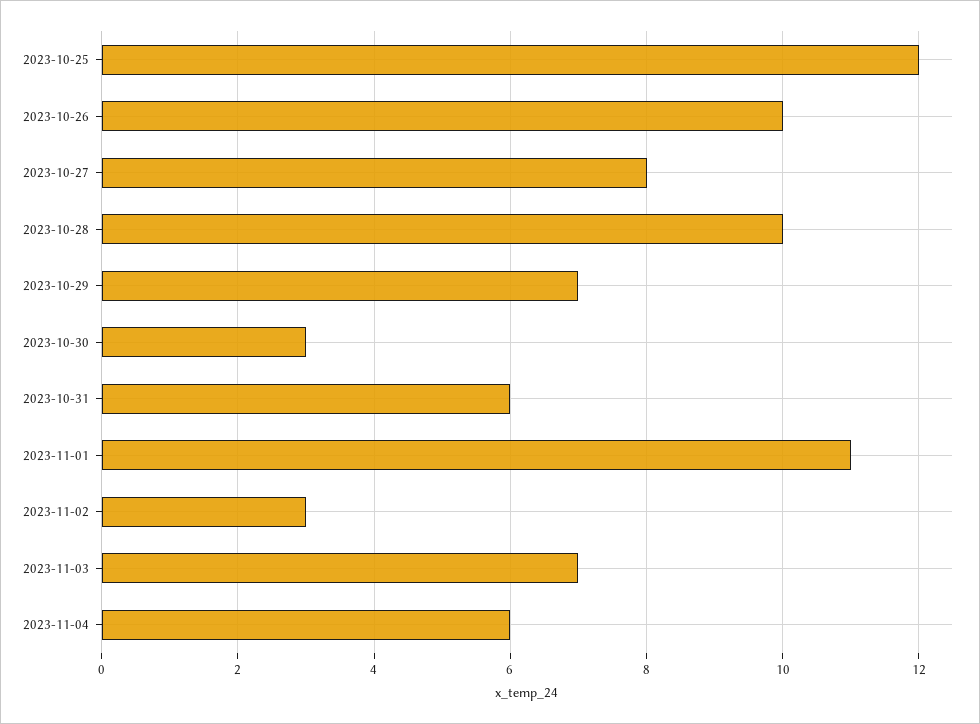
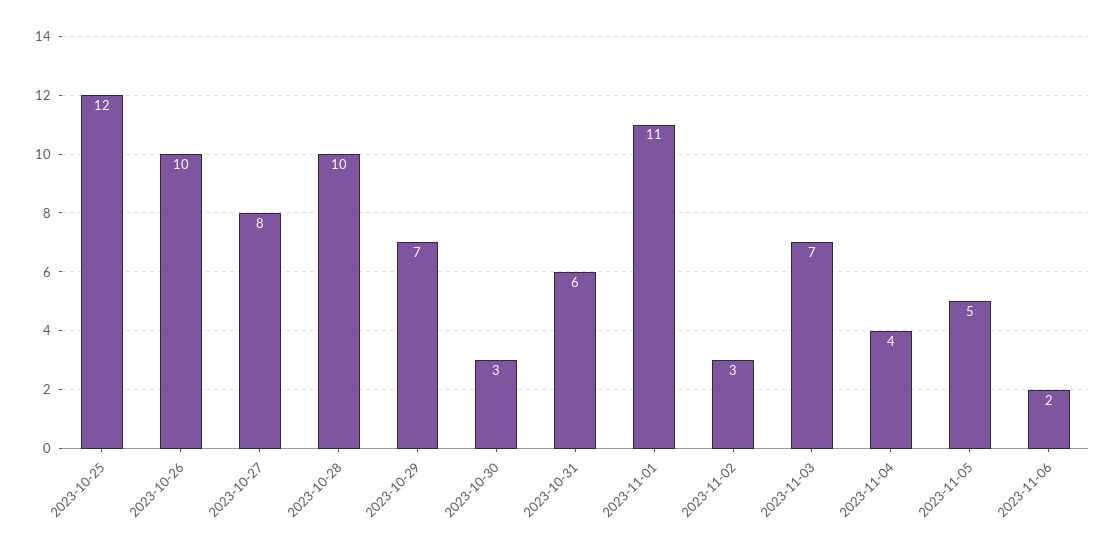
2023-11-04: 6 -> 4
2023-11-05: none -> 5
2023-11-06: none -> 2

